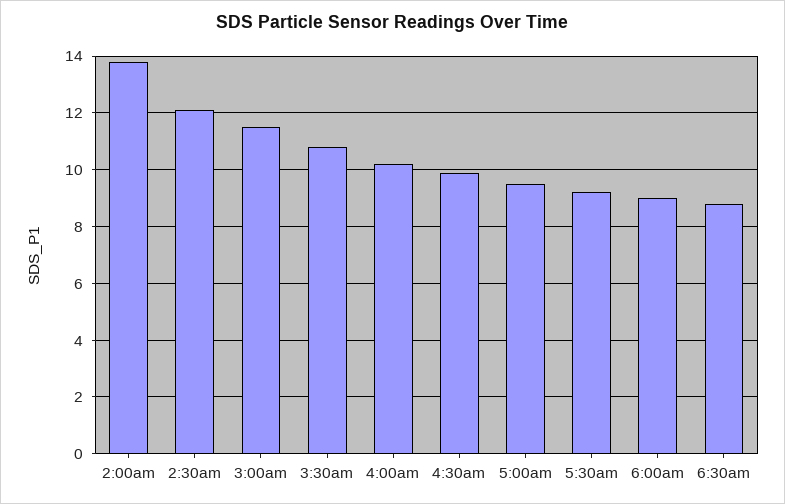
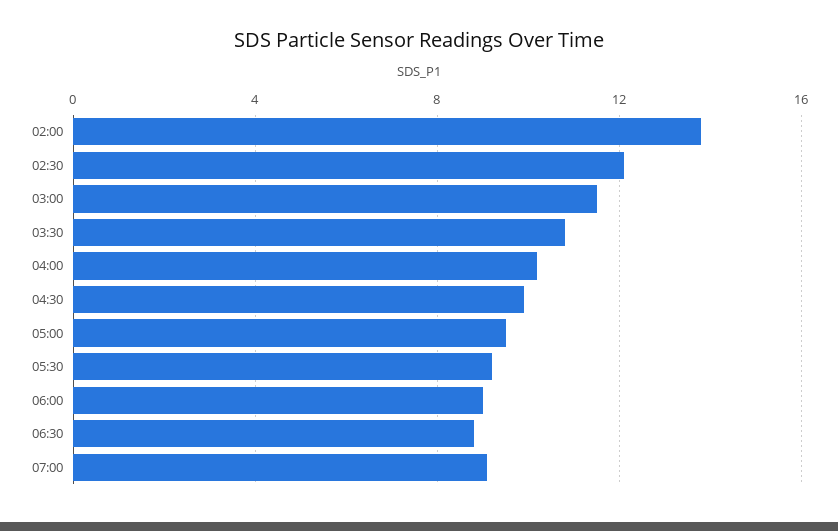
07:00: none -> 9

